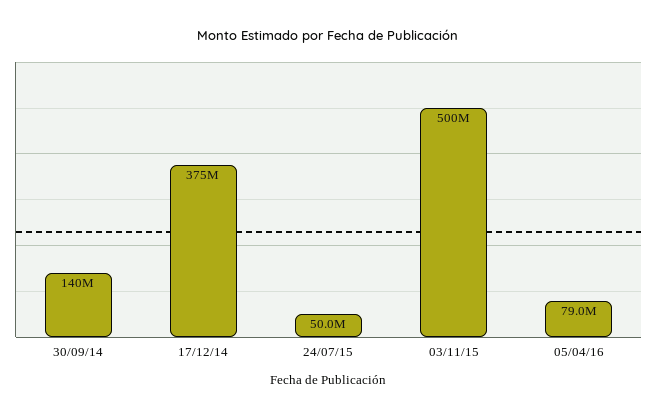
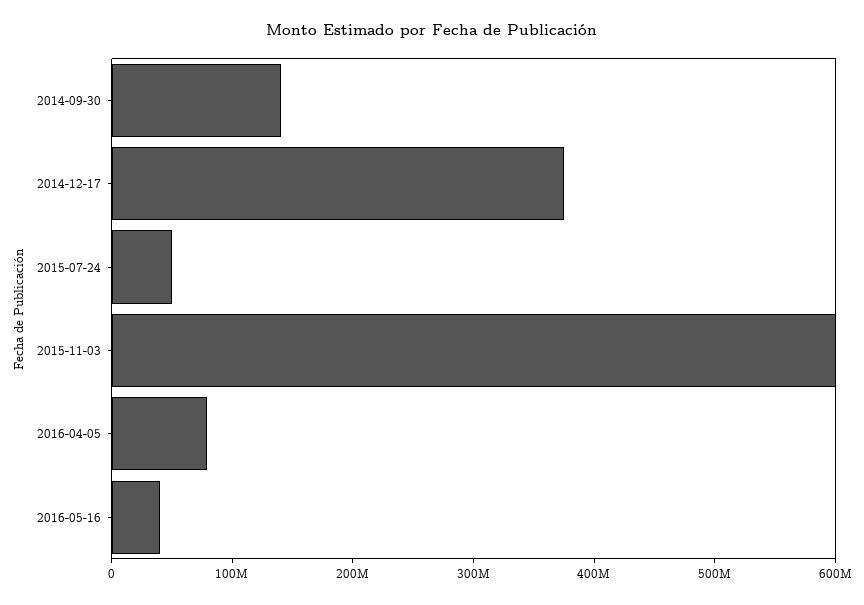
03/11/15: 500000000 -> 600000000
2016-05-16: none -> 40000000

